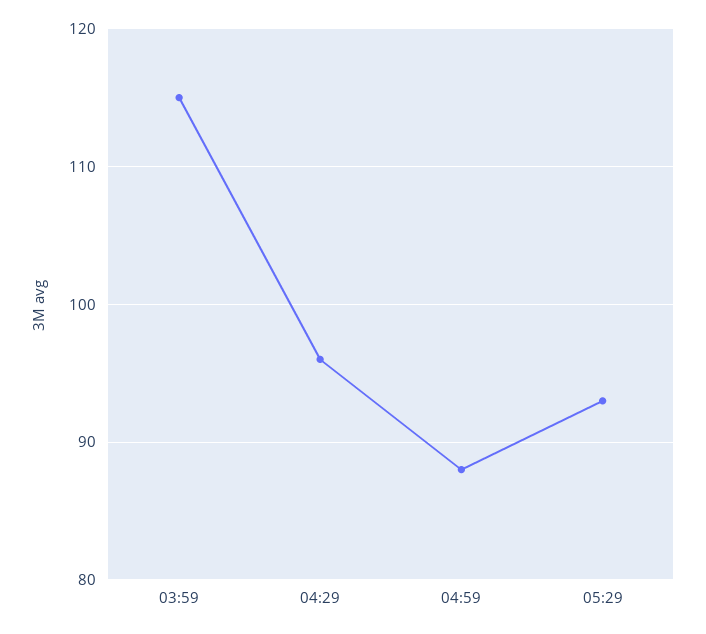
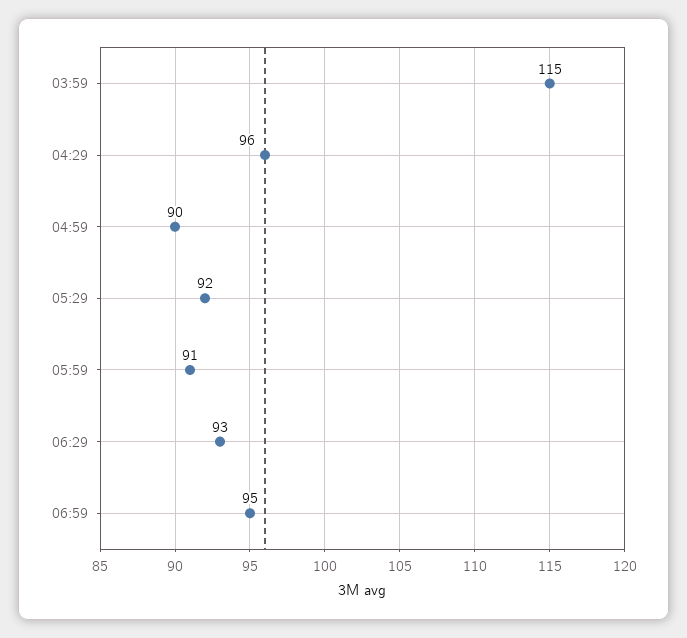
04:59: 88 -> 90
05:29: 93 -> 92
05:59: none -> 91
06:29: none -> 93
06:59: none -> 95

